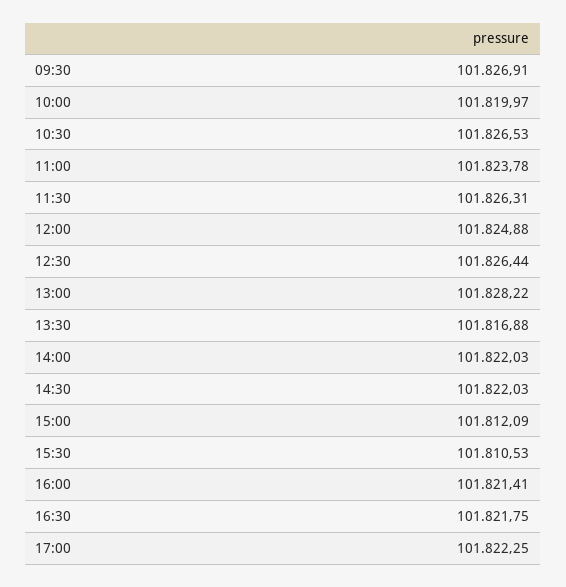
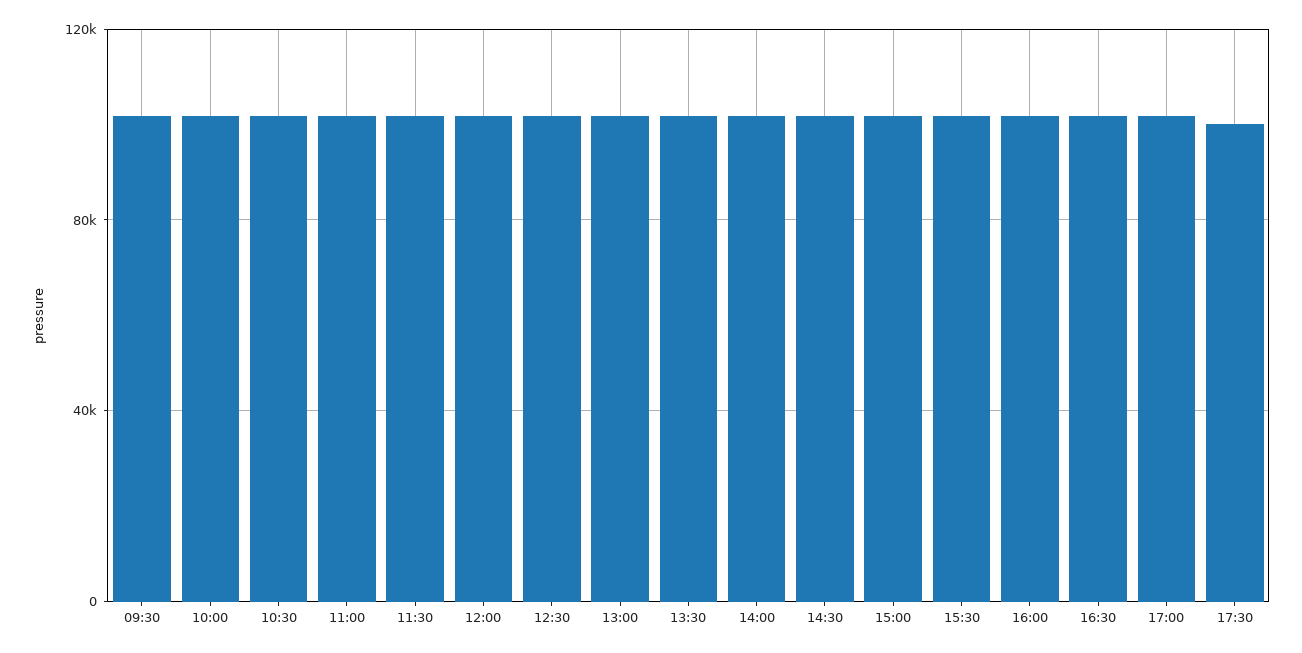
17:30: none -> 100000

